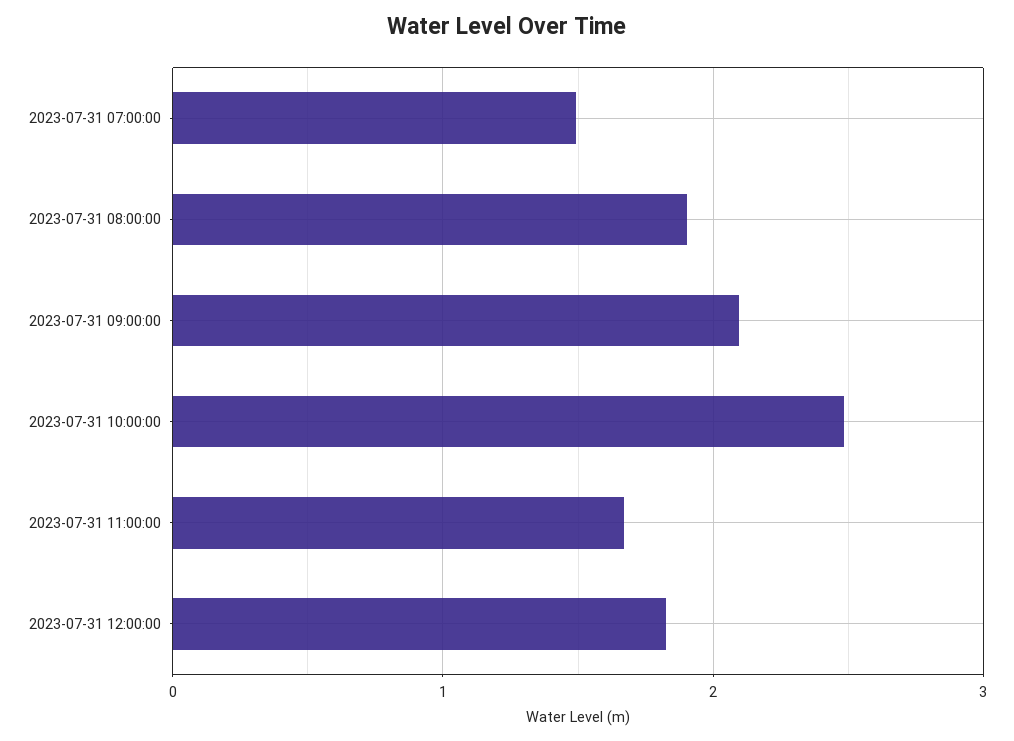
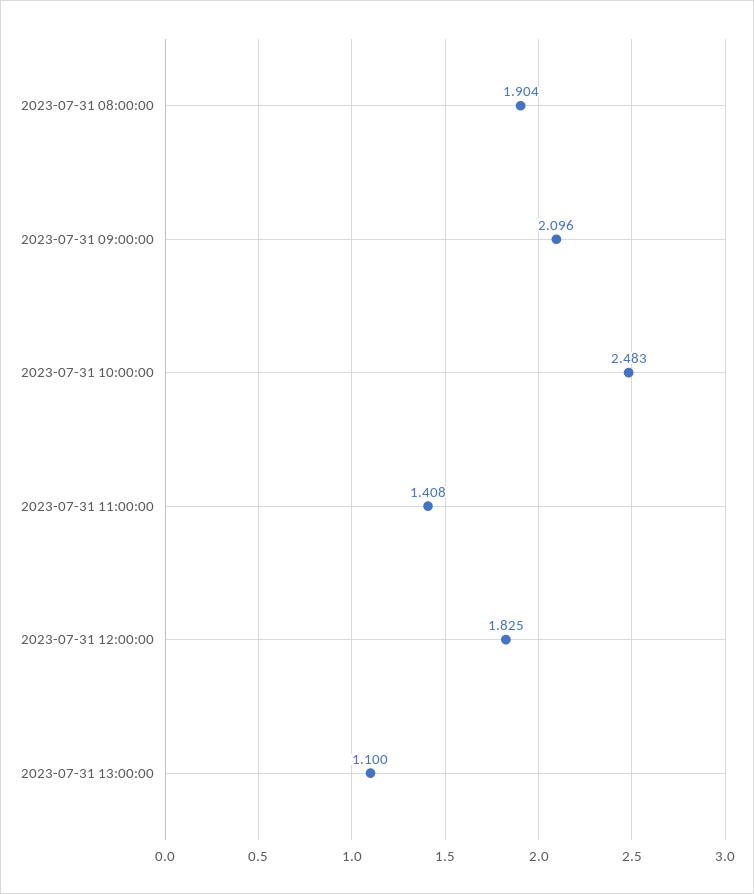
2023-07-31 07:00:00: 1.5 -> none
2023-07-31 11:00:00: 1.7 -> 1.408
2023-07-31 13:00:00: none -> 1.1

